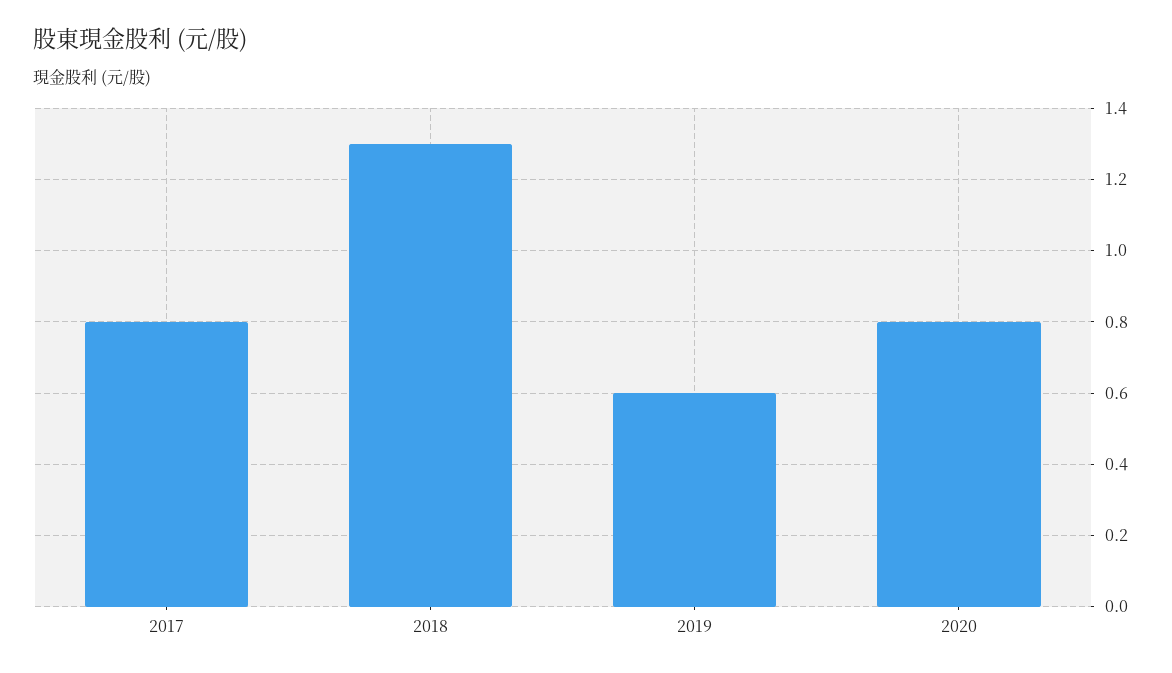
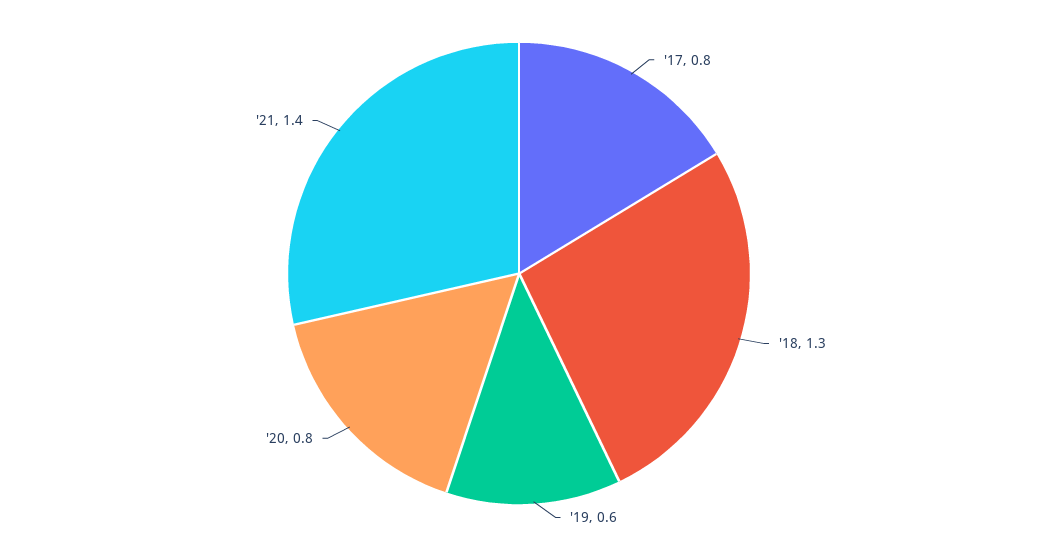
'21: none -> 1.4

